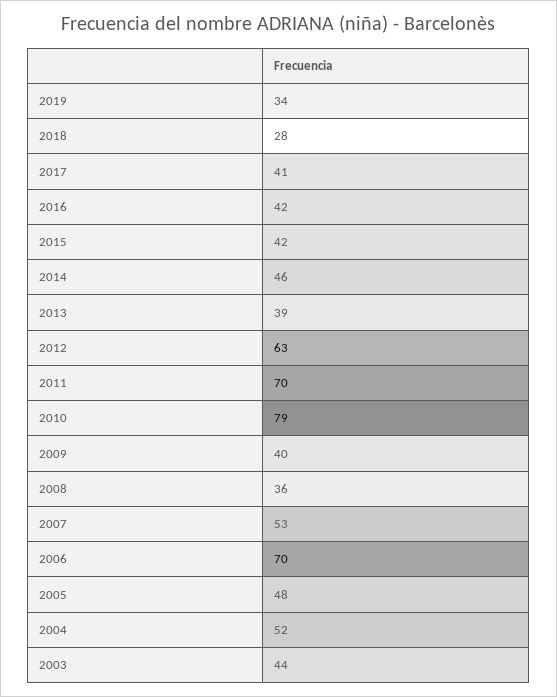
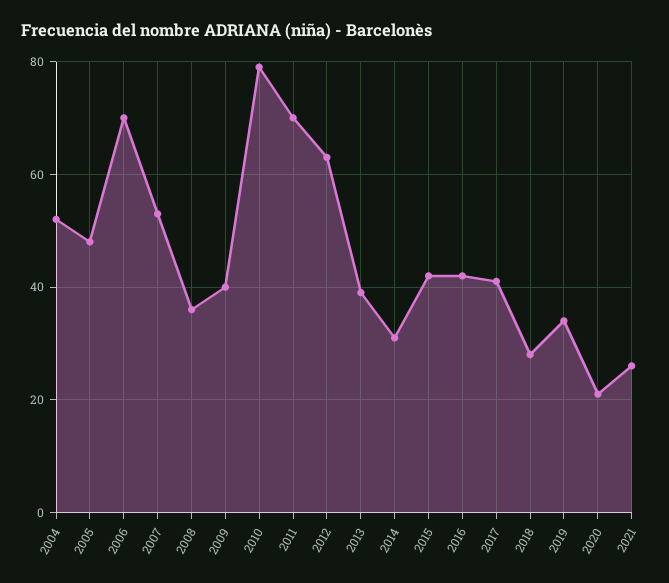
2014: 46 -> 30
2003: 44 -> none
2020: none -> 20
2021: none -> 25

